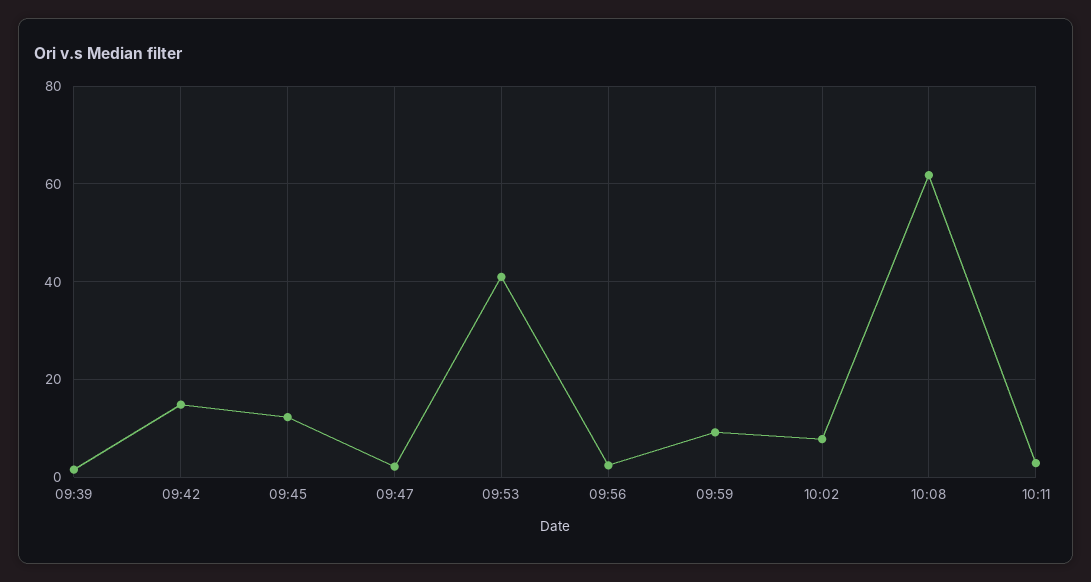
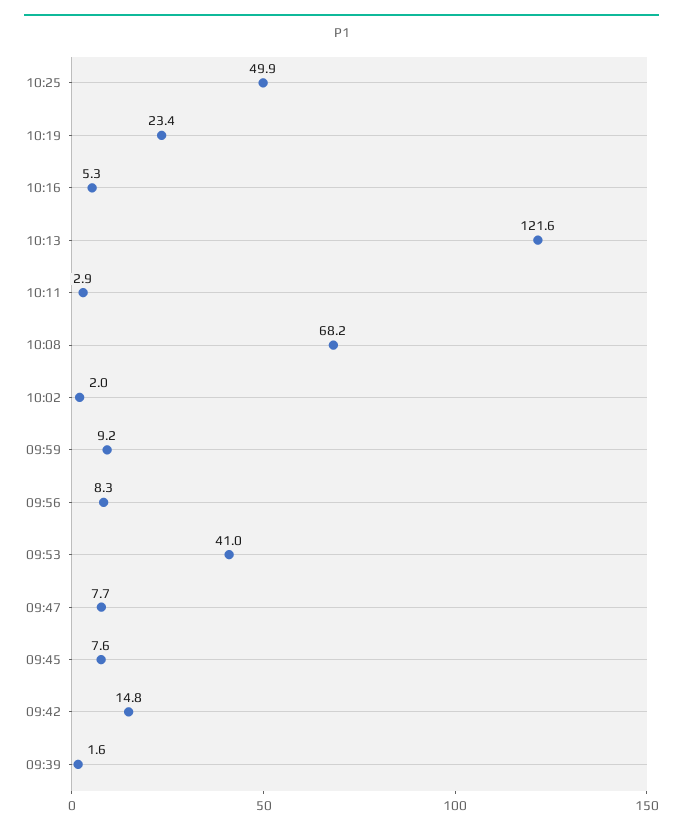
09:45: 12 -> 7.6
09:47: 2 -> 7.7
09:56: 2 -> 8.3
10:02: 8 -> 2
10:08: 62 -> 68.2
10:25: none -> 49.9
10:19: none -> 23.4
10:16: none -> 5.3
10:13: none -> 121.6

